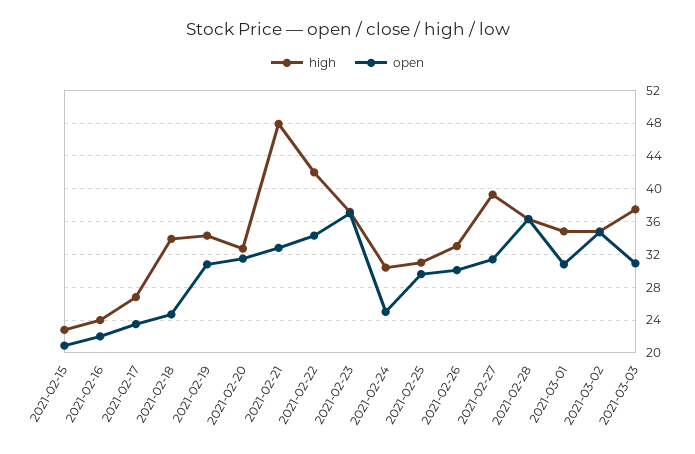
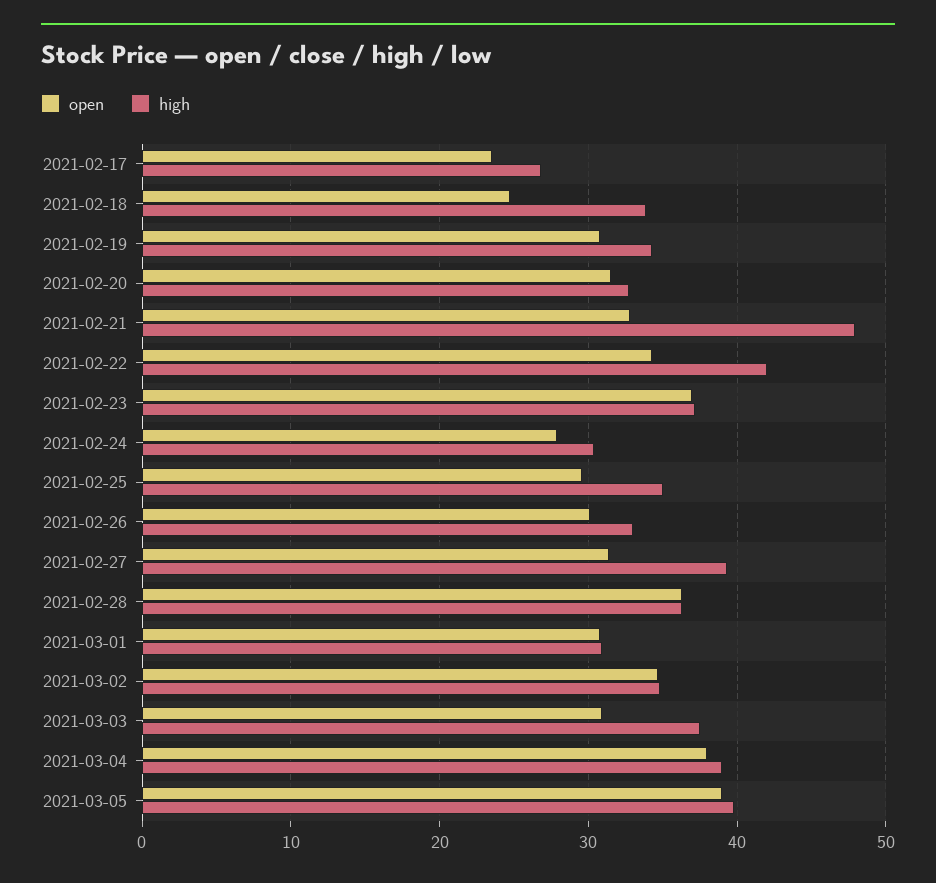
high, 2021-02-15: 23 -> none
open, 2021-02-15: 21 -> none
high, 2021-02-16: 24 -> none
open, 2021-02-16: 22 -> none
open, 2021-02-24: 25 -> 28
high, 2021-02-25: 31 -> 35
high, 2021-03-01: 35 -> 31
open, 2021-03-04: none -> 38
high, 2021-03-04: none -> 39
open, 2021-03-05: none -> 39
high, 2021-03-05: none -> 40

